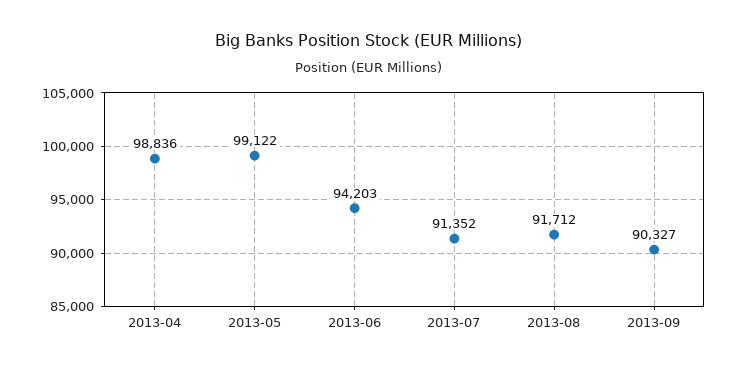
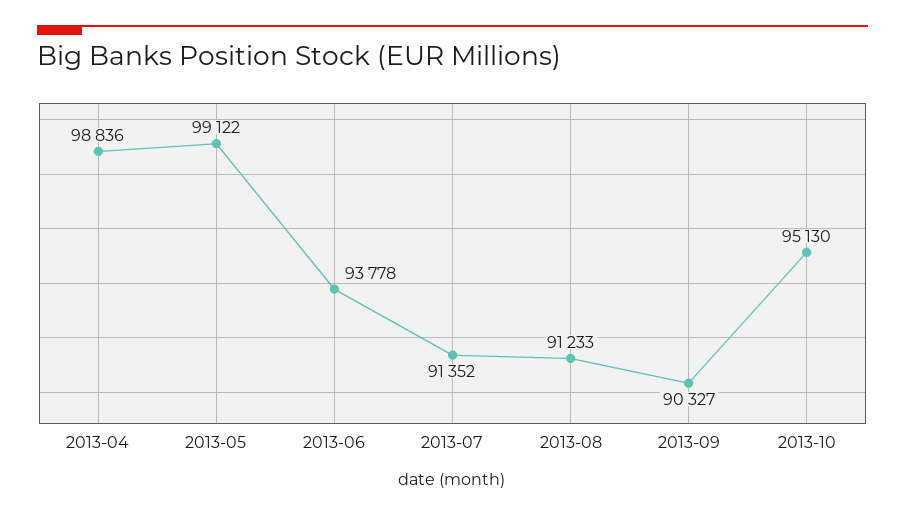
2013-06: 94203 -> 93778
2013-08: 91712 -> 91233
2013-10: none -> 95130

